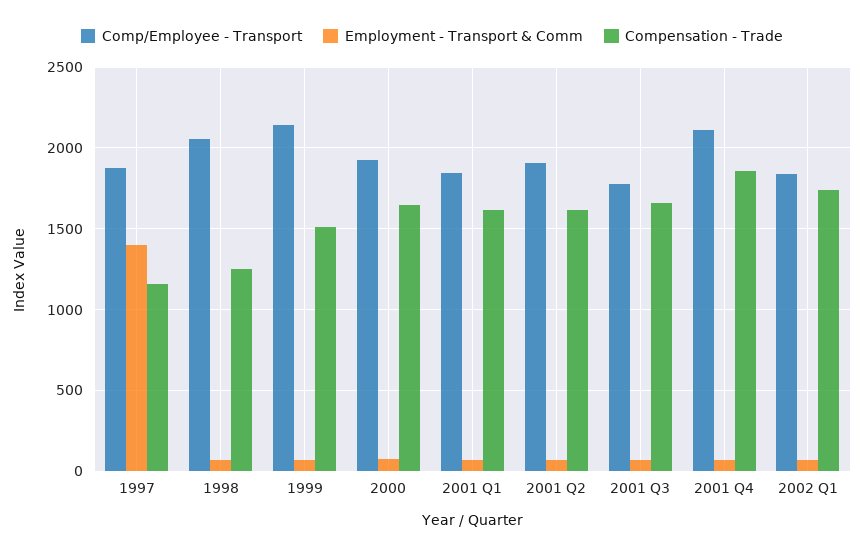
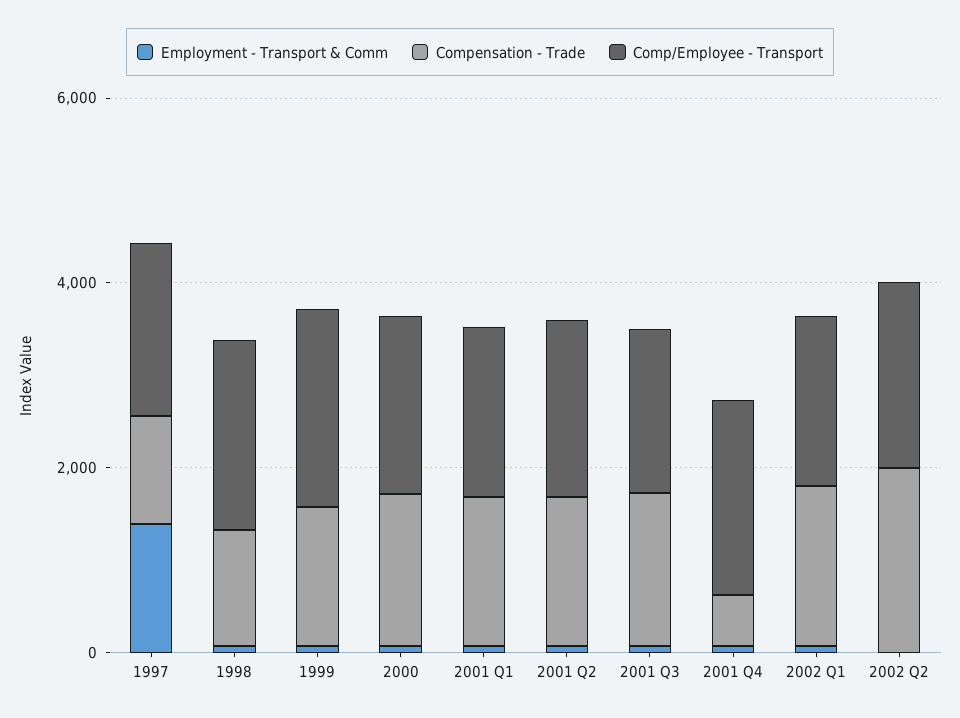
Compensation - Trade, 2001 Q4: 1850 -> 500
Employment - Transport & Comm, 2002 Q2: none -> 0
Compensation - Trade, 2002 Q2: none -> 2000
Comp/Employee - Transport, 2002 Q2: none -> 2000

